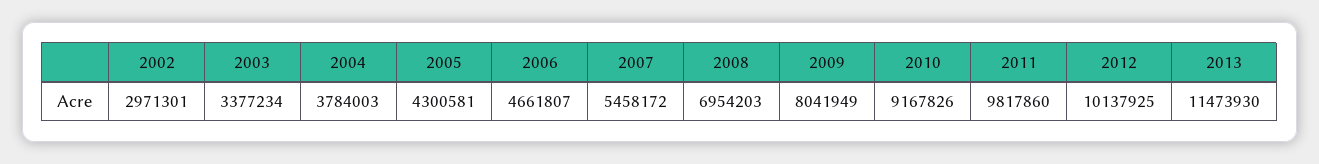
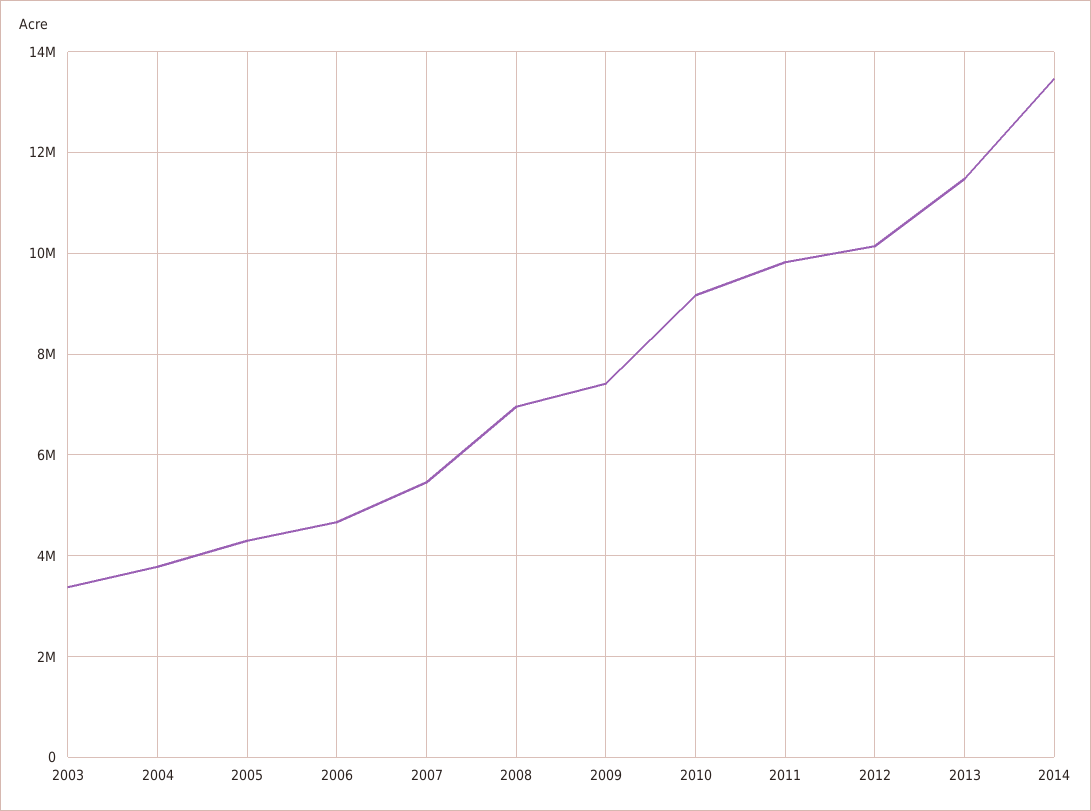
2002: 2971301 -> none
2009: 8041949 -> 7400000
2014: none -> 13400000

